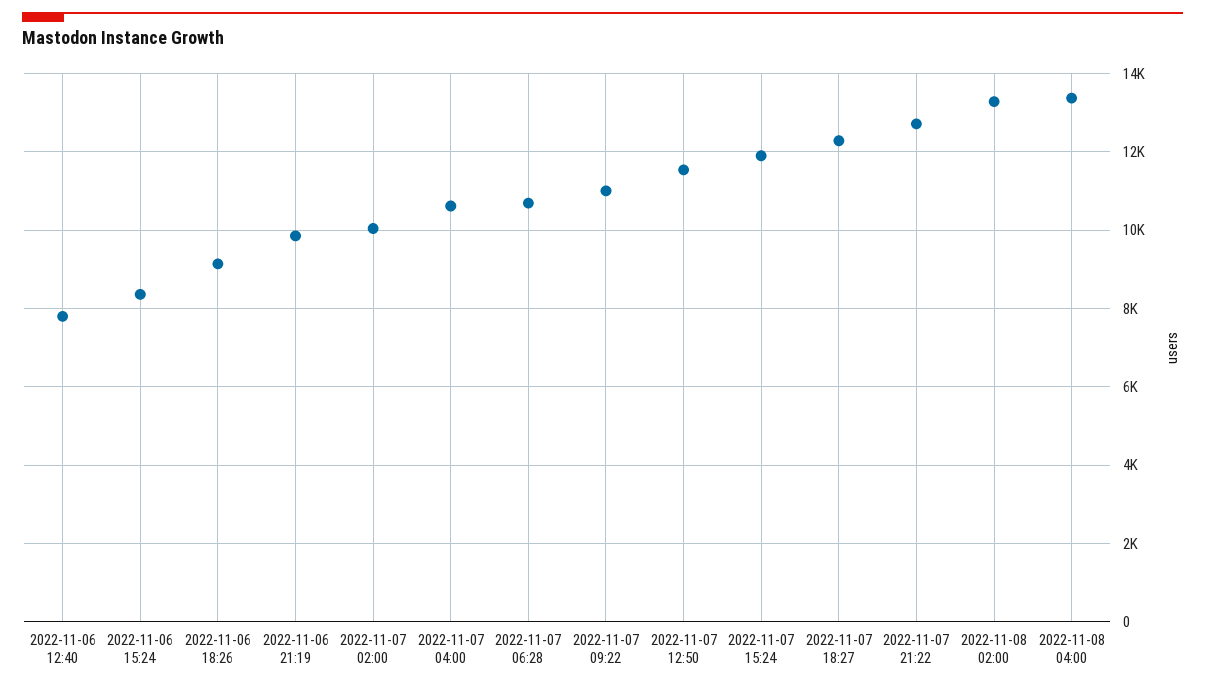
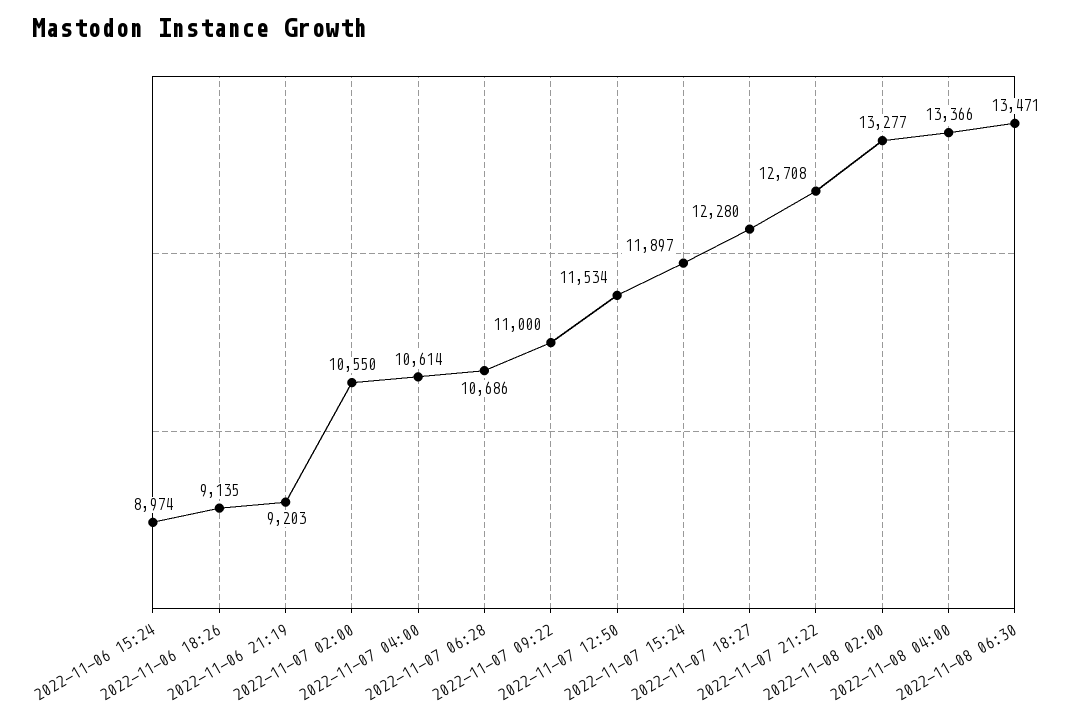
2022-11-06 12:40: 7800 -> none
2022-11-06 15:24: 8400 -> 8974
2022-11-06 21:19: 9800 -> 9203
2022-11-07 02:00: 10000 -> 10550
2022-11-08 06:30: none -> 13471

